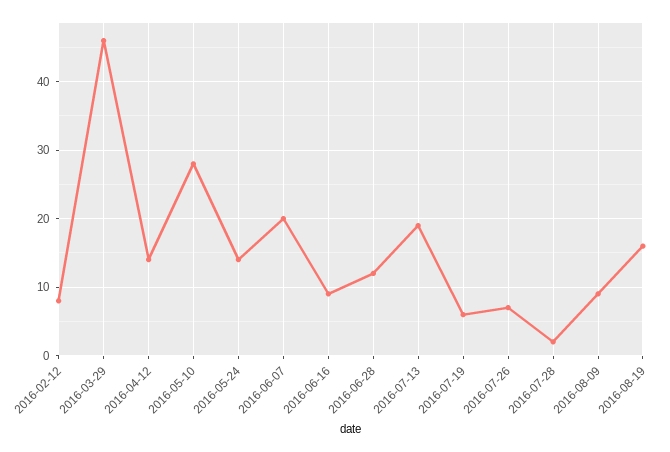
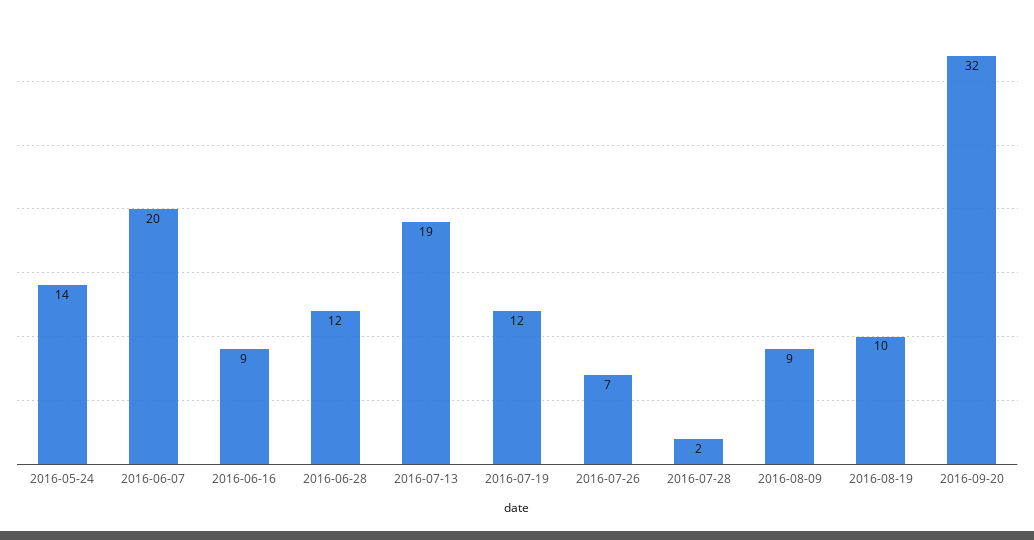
2016-02-12: 8 -> none
2016-03-29: 46 -> none
2016-04-12: 14 -> none
2016-05-10: 28 -> none
2016-07-19: 6 -> 12
2016-08-19: 16 -> 10
2016-09-20: none -> 32

